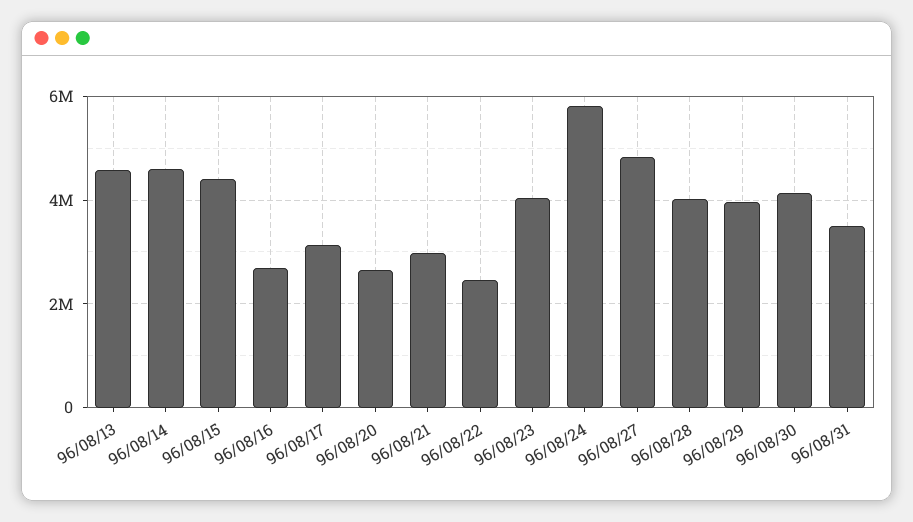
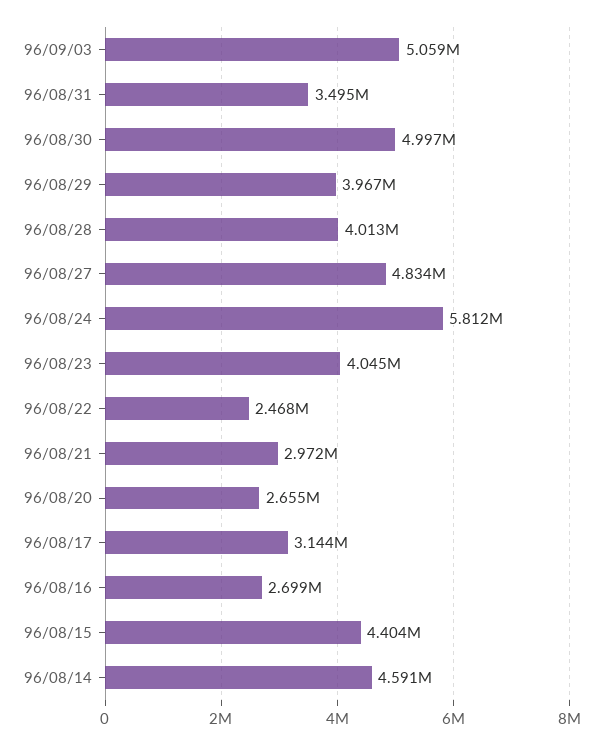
96/08/13: 4600000 -> none
96/08/30: 4200000 -> 4997000
96/09/03: none -> 5059000

